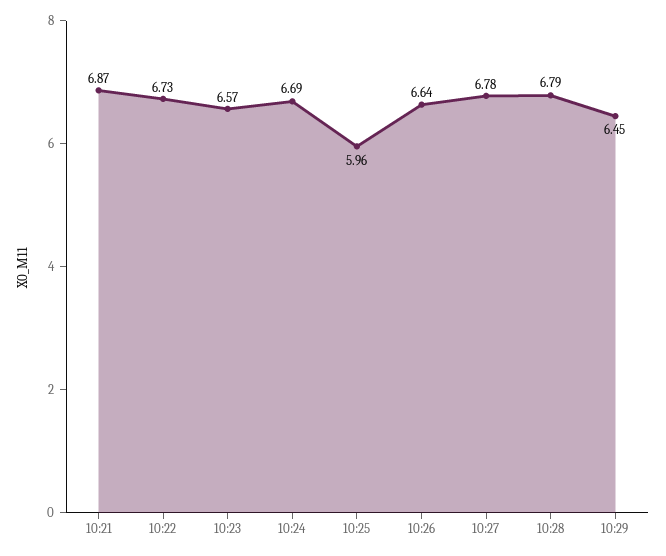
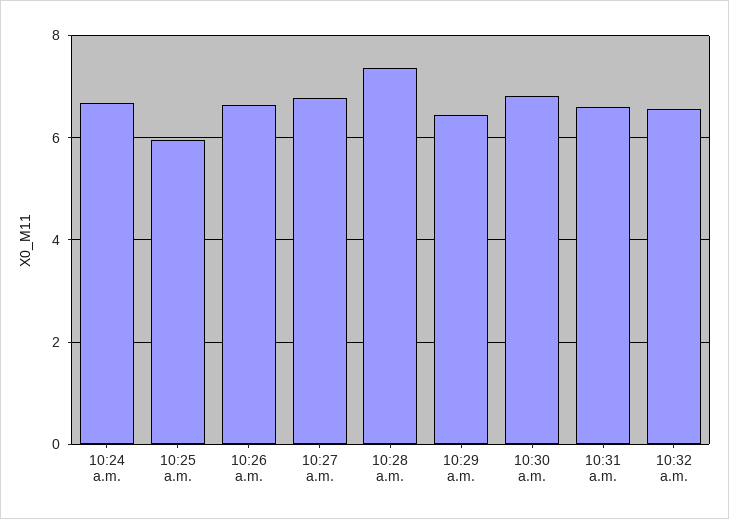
10:21: 6.87 -> none
10:22: 6.73 -> none
10:23: 6.57 -> none
10:28: 6.79 -> 7.4
10:30 a.m.: none -> 6.8
10:31 a.m.: none -> 6.6
10:32 a.m.: none -> 6.6

